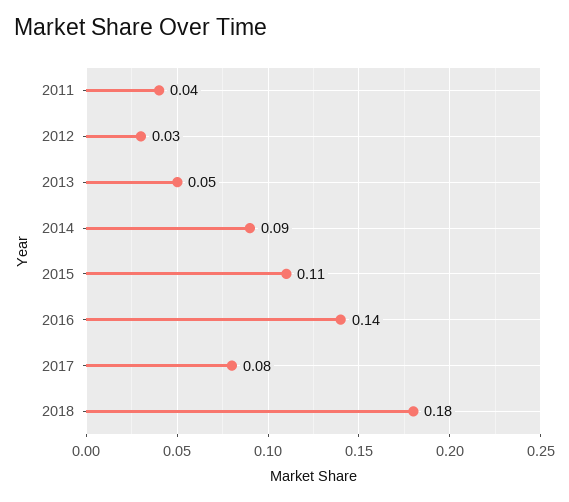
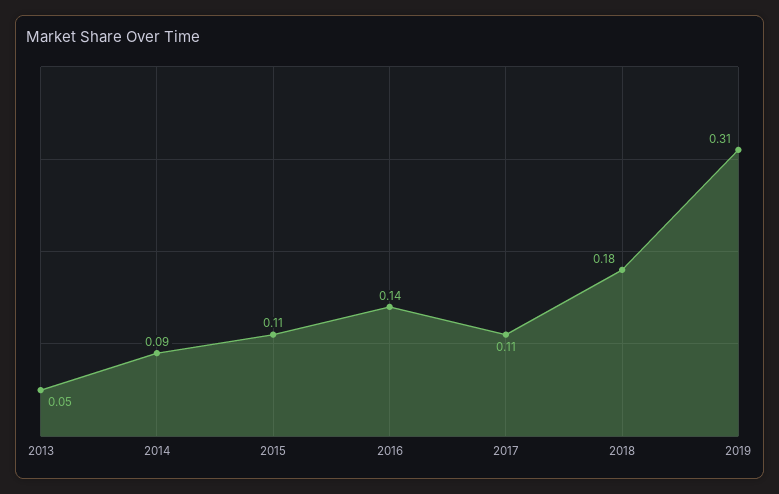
2011: 0.04 -> none
2012: 0.03 -> none
2017: 0.08 -> 0.11
2019: none -> 0.31

